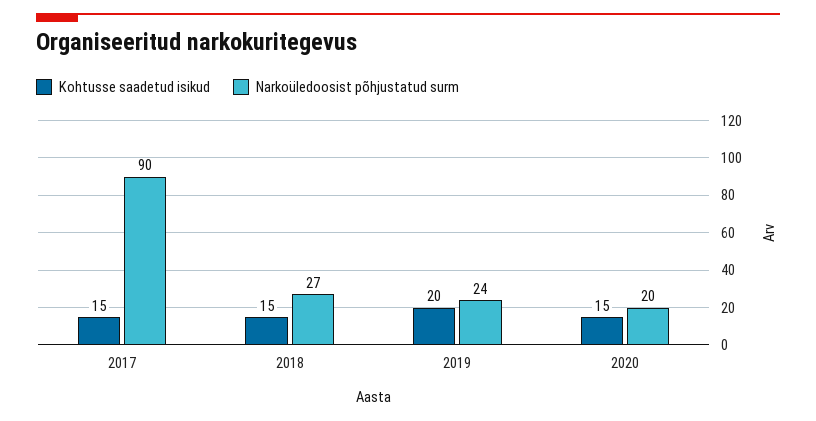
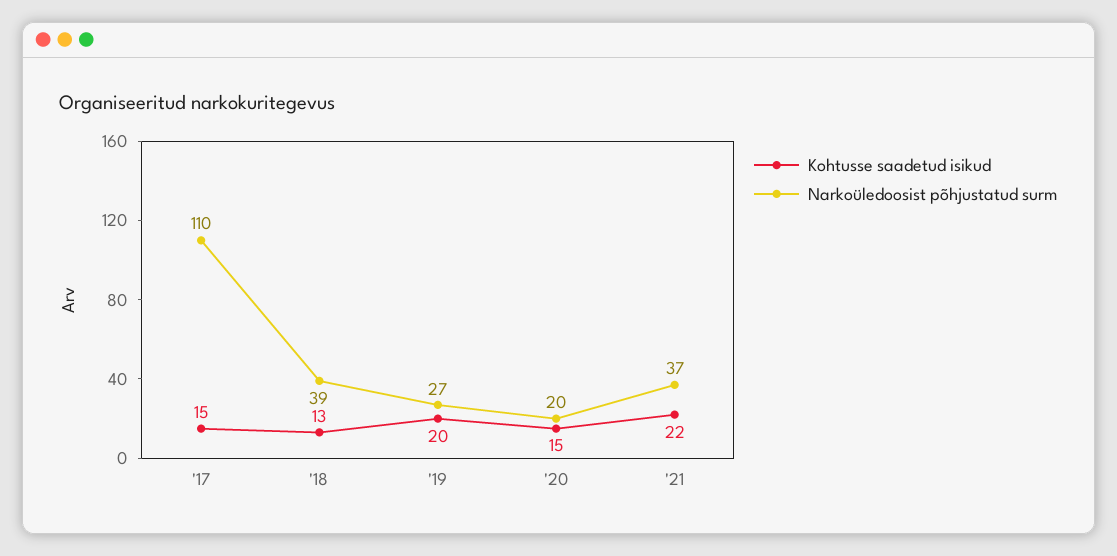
Narkoüledoosist põhjustatud surm, 2017: 90 -> 110
Kohtusse saadetud isikud, 2018: 15 -> 13
Narkoüledoosist põhjustatud surm, 2018: 27 -> 39
Narkoüledoosist põhjustatud surm, 2019: 24 -> 27
Kohtusse saadetud isikud, '21: none -> 22
Narkoüledoosist põhjustatud surm, '21: none -> 37

